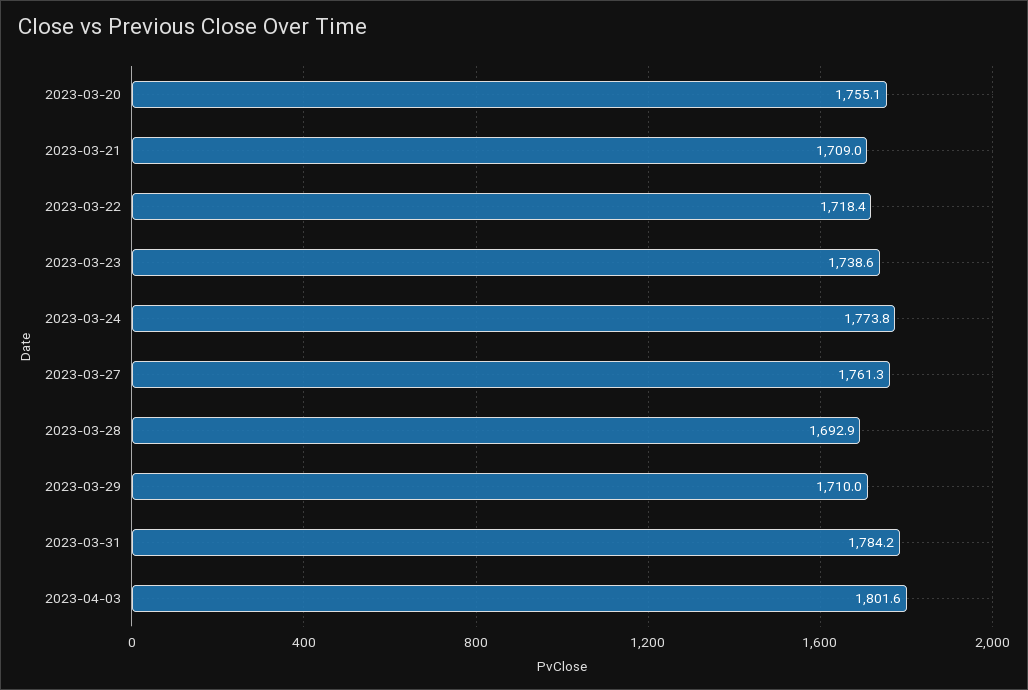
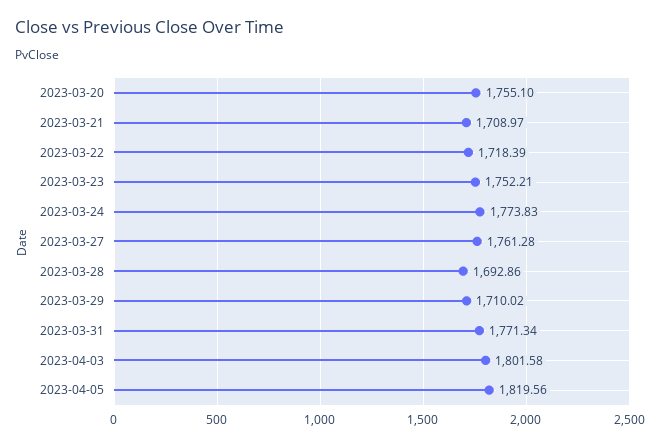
2023-03-23: 1738.6 -> 1752.21
2023-03-31: 1784.2 -> 1771.34
2023-04-05: none -> 1819.56

